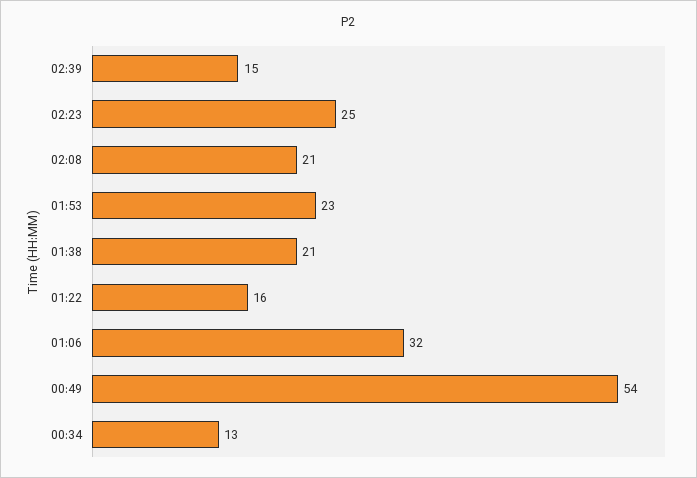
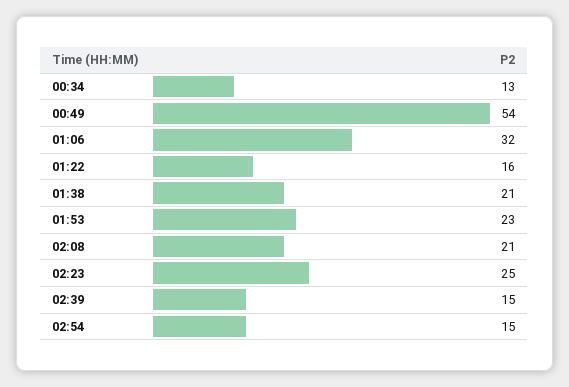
02:54: none -> 15

